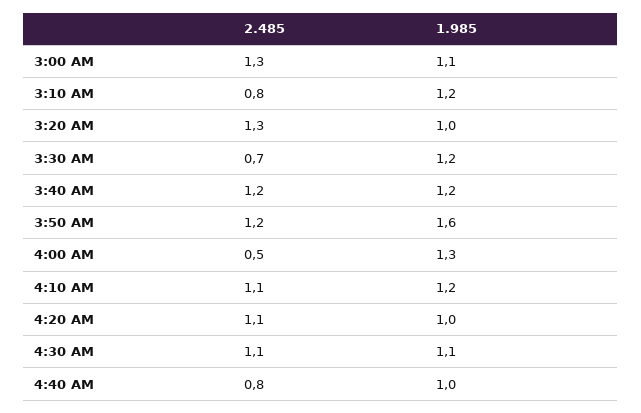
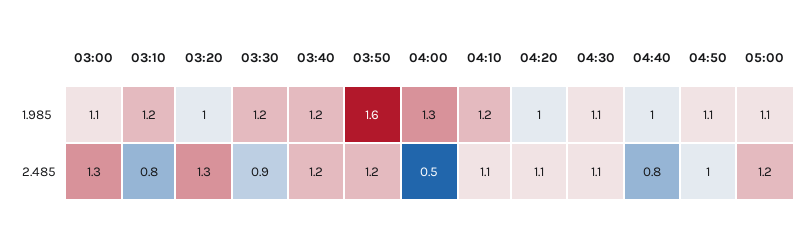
2.485, 3:30 AM: 0.7 -> 0.9
1.985, 04:50: none -> 1.1
1.985, 05:00: none -> 1.1
2.485, 04:50: none -> 1
2.485, 05:00: none -> 1.2

